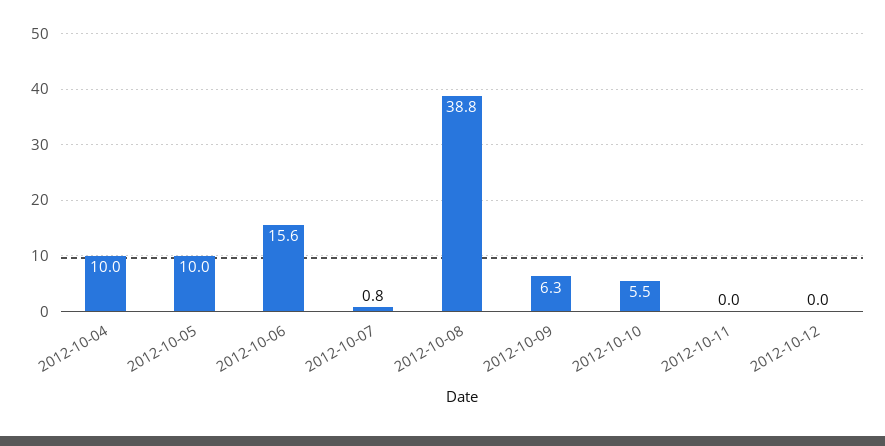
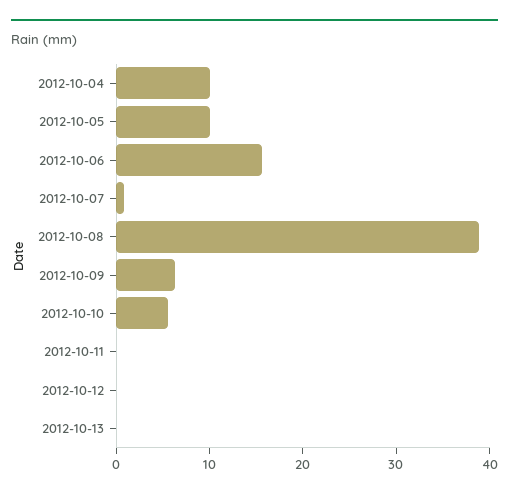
2012-10-13: none -> 0

